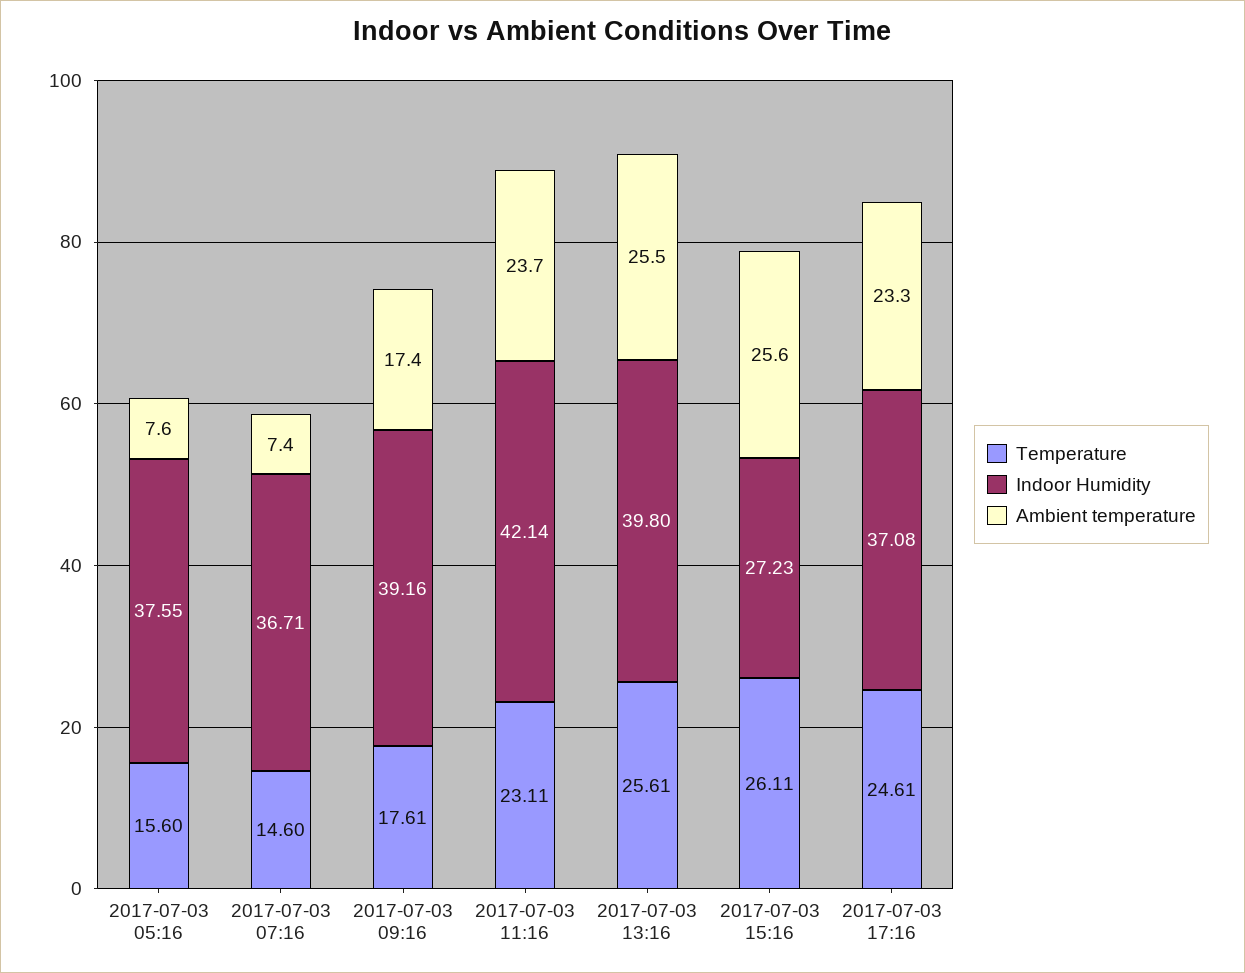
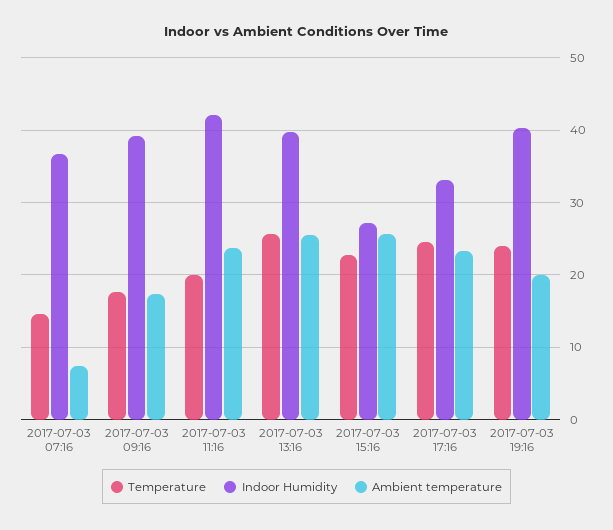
Temperature, 2017-07-03 05:16: 15.6 -> none
Indoor Humidity, 2017-07-03 05:16: 37.55 -> none
Ambient temperature, 2017-07-03 05:16: 7.6 -> none
Temperature, 2017-07-03 11:16: 23.11 -> 20
Temperature, 2017-07-03 15:16: 26.11 -> 23
Indoor Humidity, 2017-07-03 17:16: 37.08 -> 33
Temperature, 2017-07-03 19:16: none -> 24
Indoor Humidity, 2017-07-03 19:16: none -> 40
Ambient temperature, 2017-07-03 19:16: none -> 20

